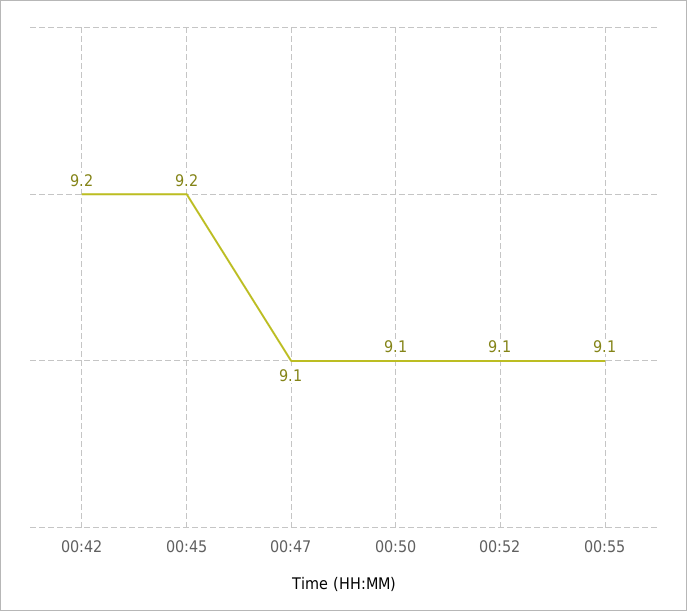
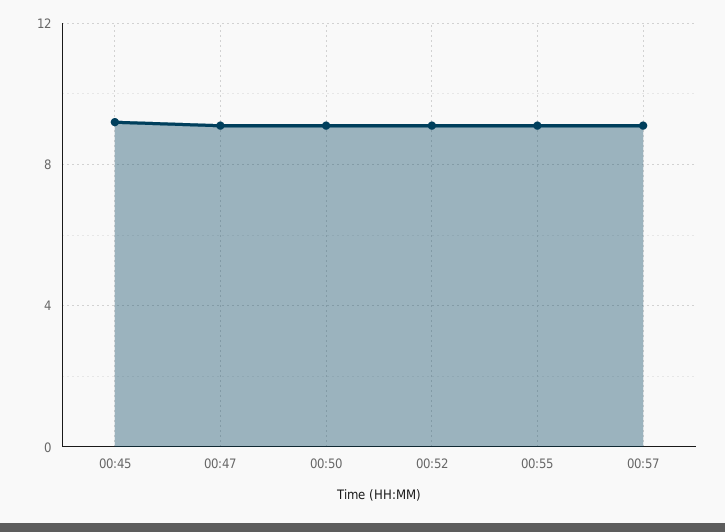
00:42: 9.2 -> none
00:57: none -> 9

